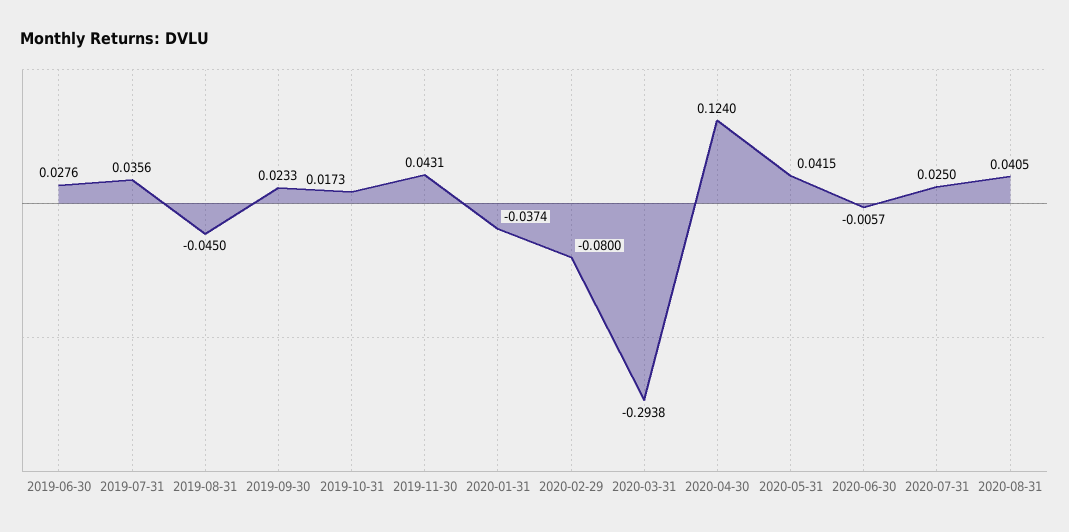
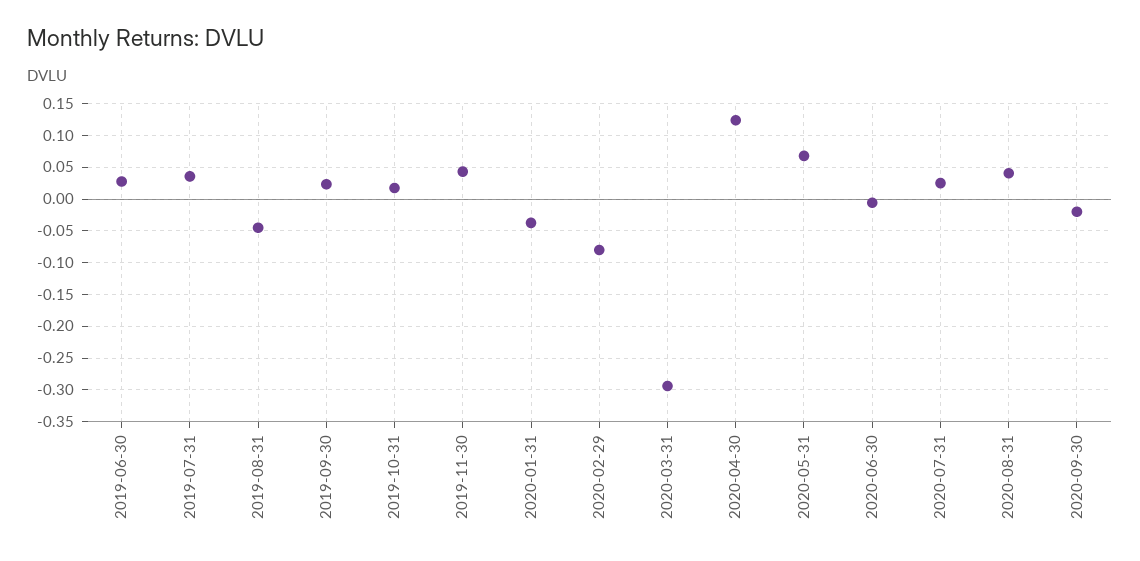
2020-05-31: 0.0415 -> 0.07
2020-09-30: none -> -0.02

